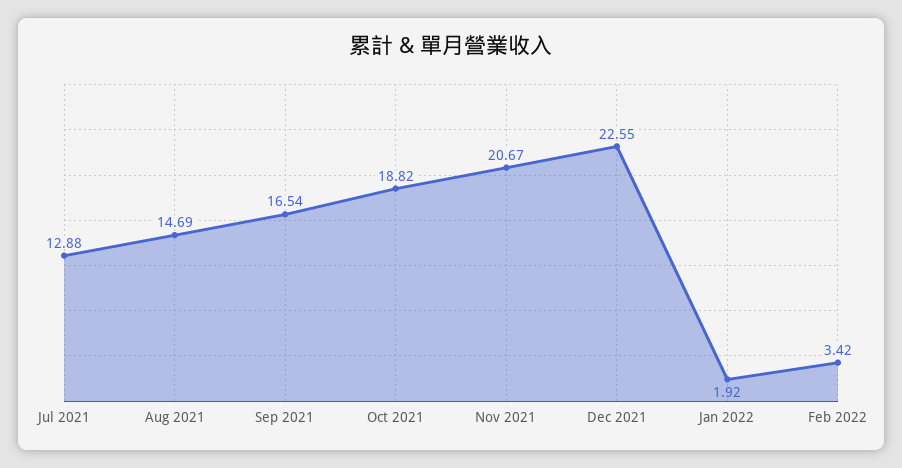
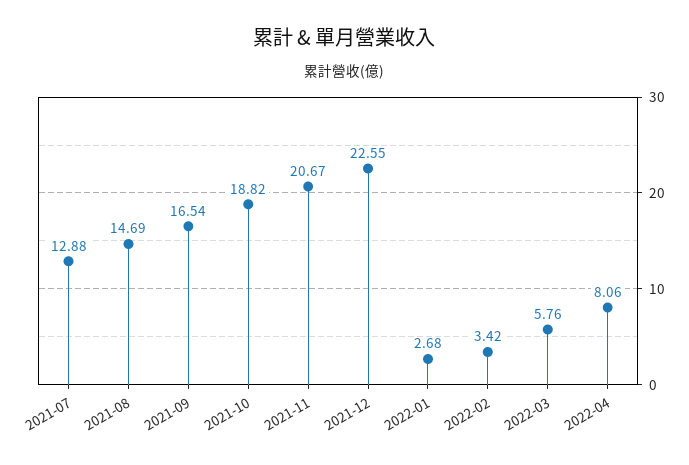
Jan 2022: 1.92 -> 2.68
2022-03: none -> 5.76
2022-04: none -> 8.06

